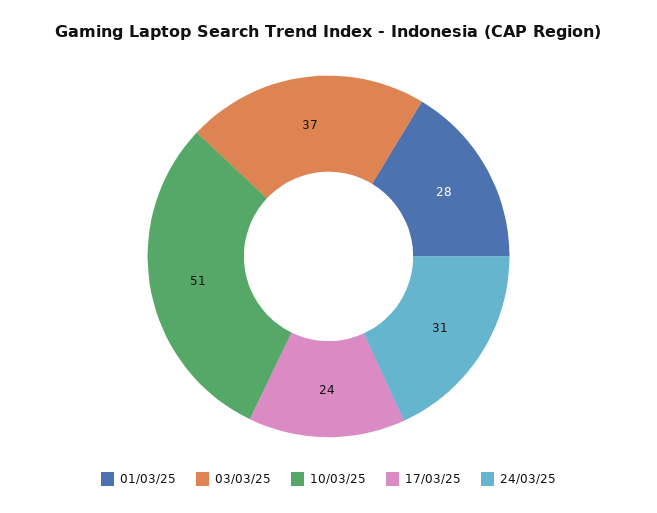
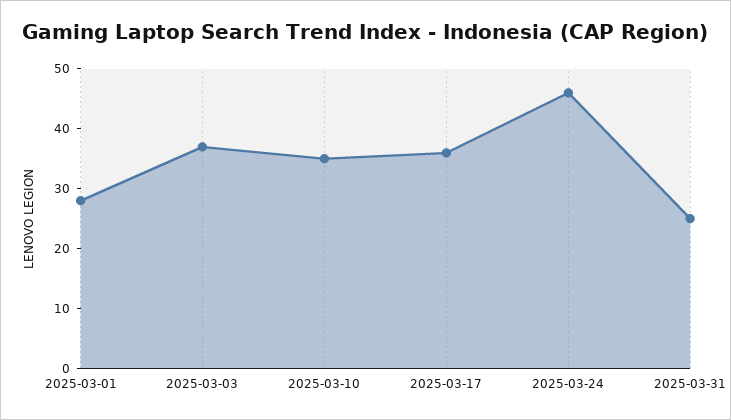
10/03/25: 51 -> 35
17/03/25: 24 -> 35
24/03/25: 31 -> 45
2025-03-31: none -> 25

